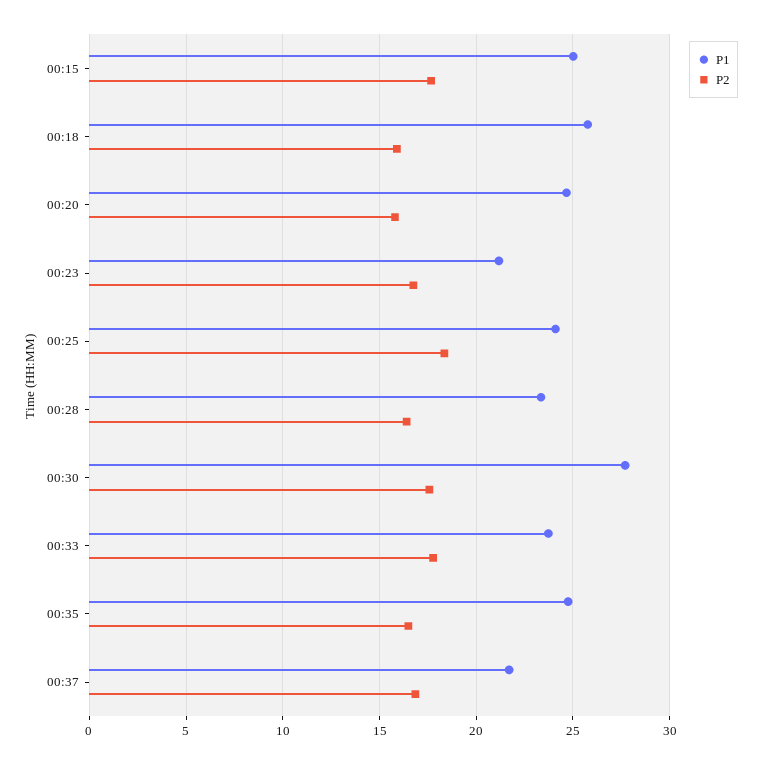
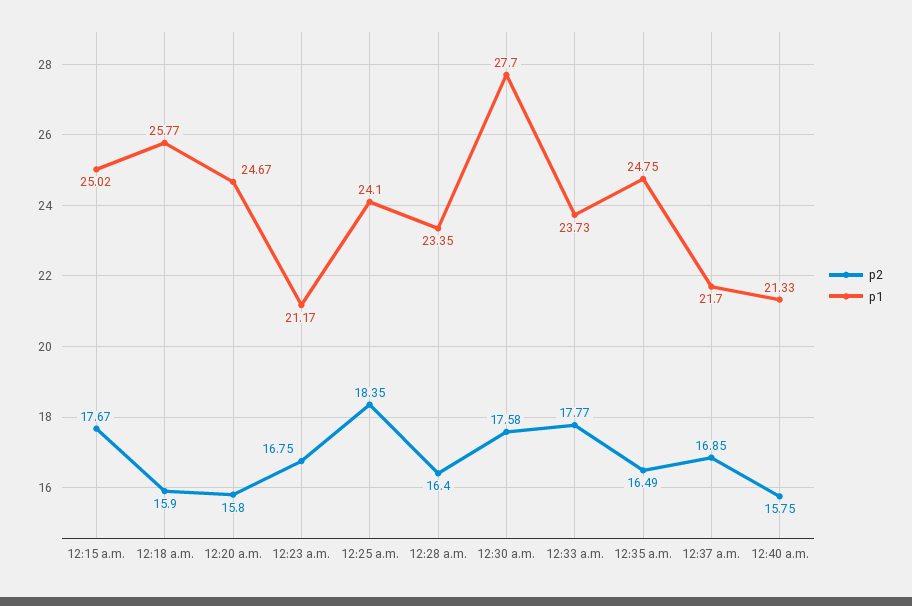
P2, 12:40 a.m.: none -> 15.75
P1, 12:40 a.m.: none -> 21.33

